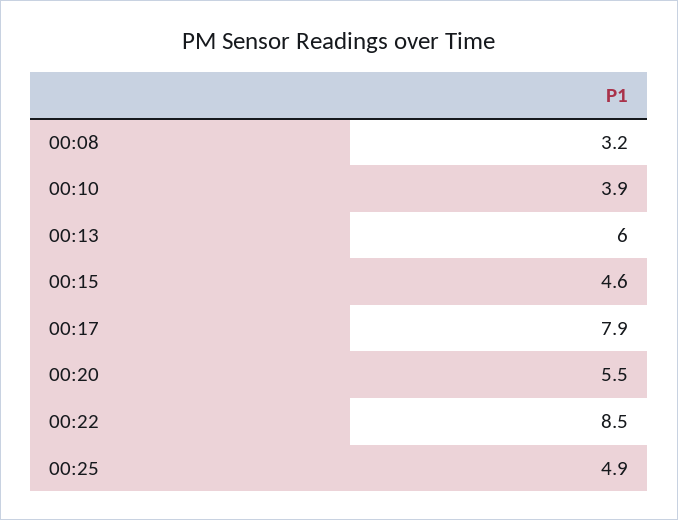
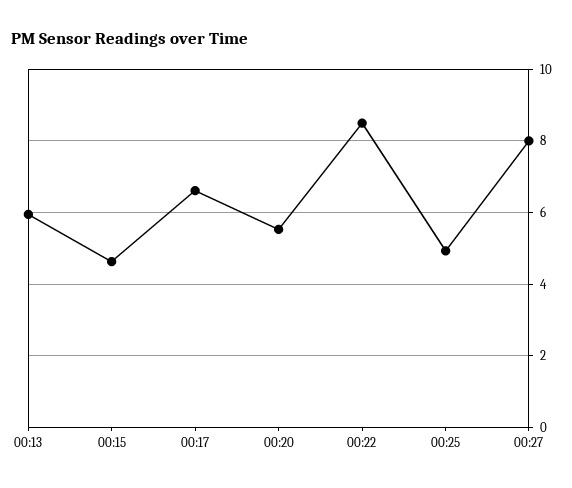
00:08: 3.2 -> none
00:10: 3.9 -> none
00:17: 7.9 -> 6.6
00:27: none -> 8

